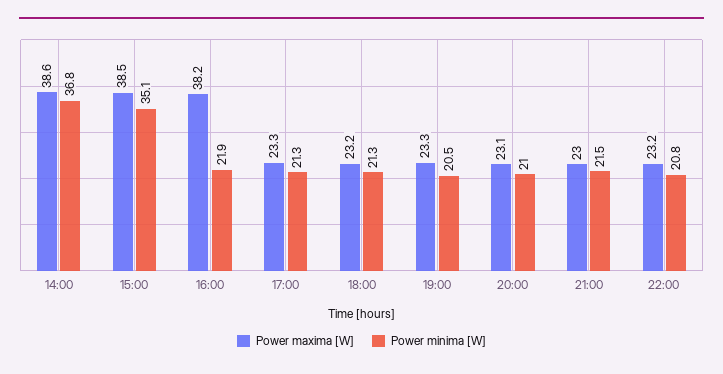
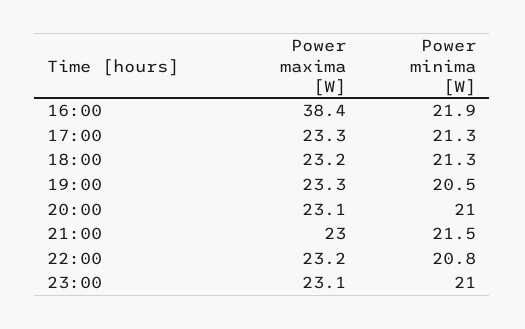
Power maxima [W], 14:00: 38.6 -> none
Power minima [W], 14:00: 36.8 -> none
Power maxima [W], 15:00: 38.5 -> none
Power minima [W], 15:00: 35.1 -> none
Power maxima [W], 16:00: 38.2 -> 38.4
Power maxima [W], 23:00: none -> 23.1
Power minima [W], 23:00: none -> 21

